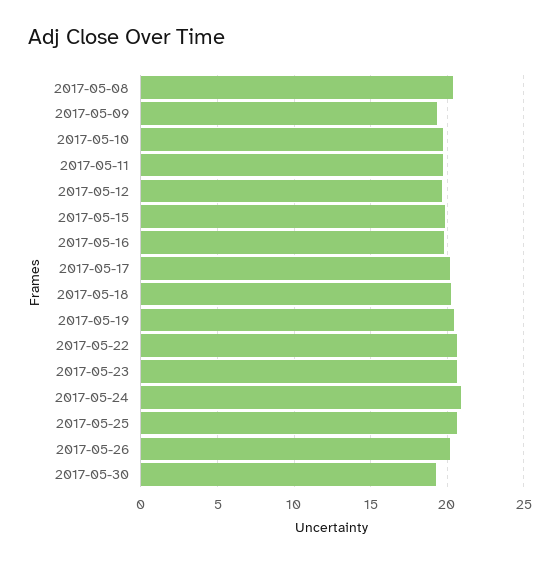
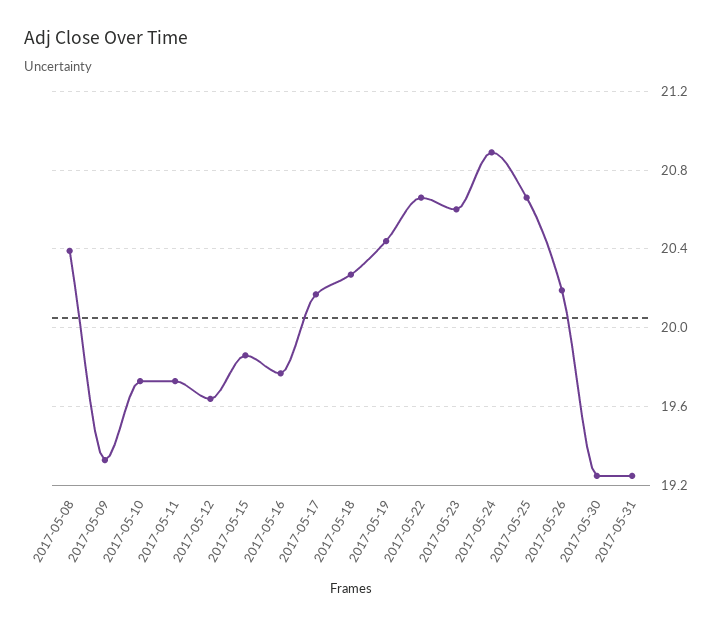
2017-05-31: none -> 19.25

